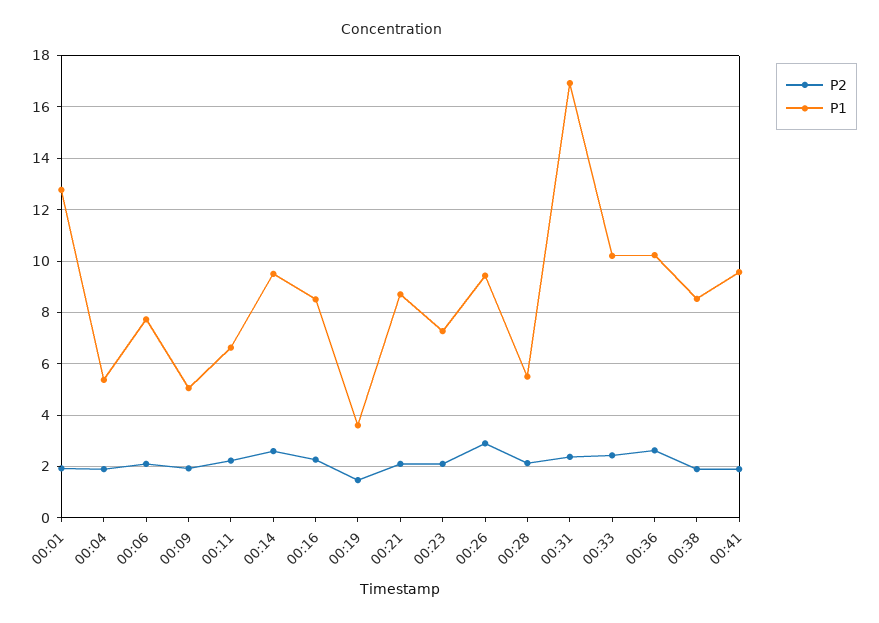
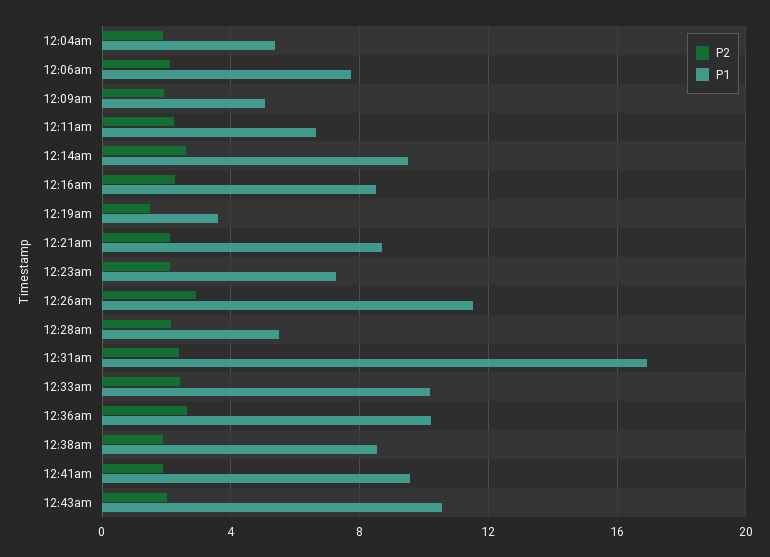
P2, 00:01: 2 -> none
P1, 00:01: 12.75 -> none
P1, 00:26: 9.5 -> 11.5
P2, 12:43am: none -> 2
P1, 12:43am: none -> 10.5

